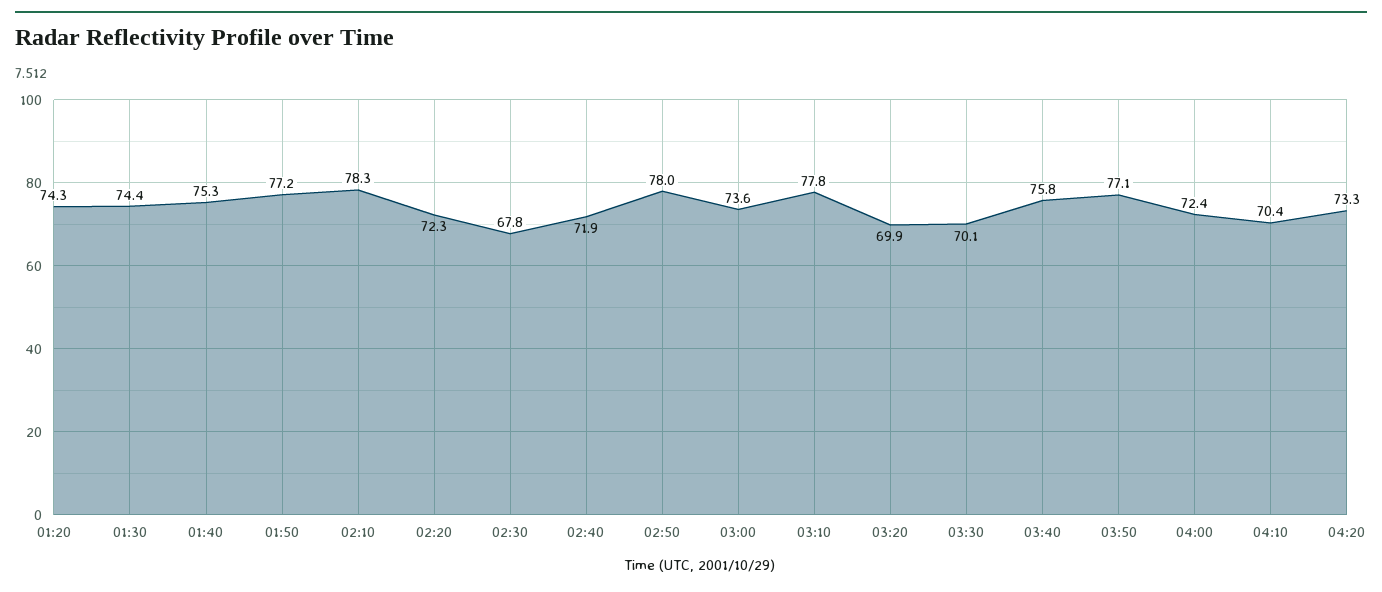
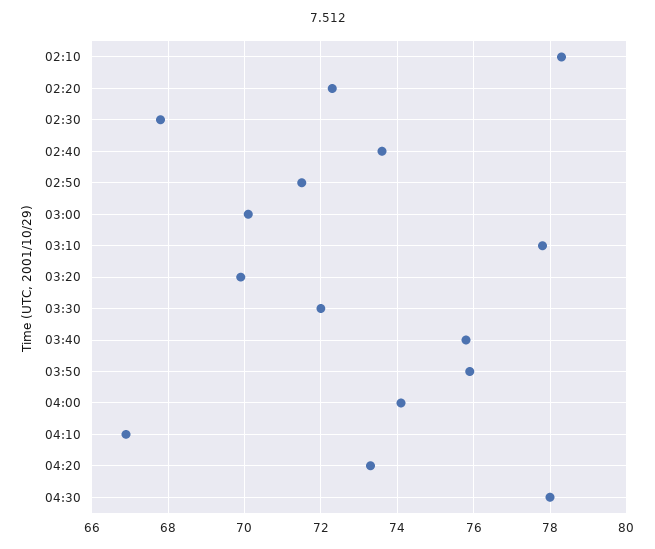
01:20: 74.3 -> none
01:30: 74.4 -> none
01:40: 75.3 -> none
01:50: 77.2 -> none
02:40: 71.9 -> 73.5
02:50: 78 -> 71.5
03:00: 73.6 -> 70
03:30: 70.1 -> 72
03:50: 77.1 -> 76
04:00: 72.4 -> 74
04:10: 70.4 -> 67
04:30: none -> 78

